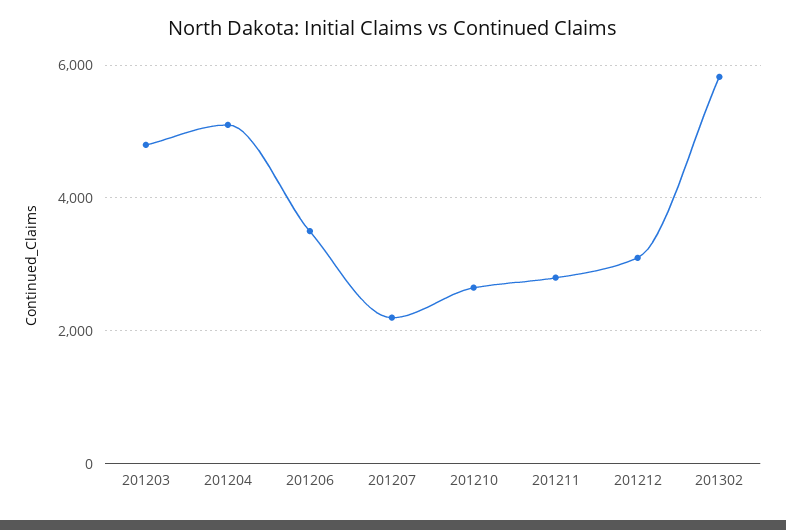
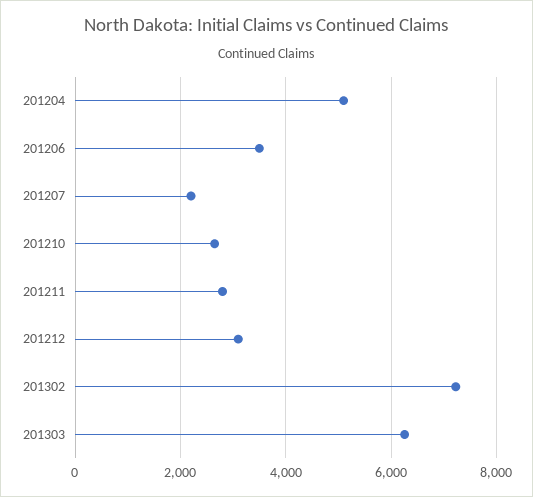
201203: 4800 -> none
201302: 5800 -> 7200
201303: none -> 6200

